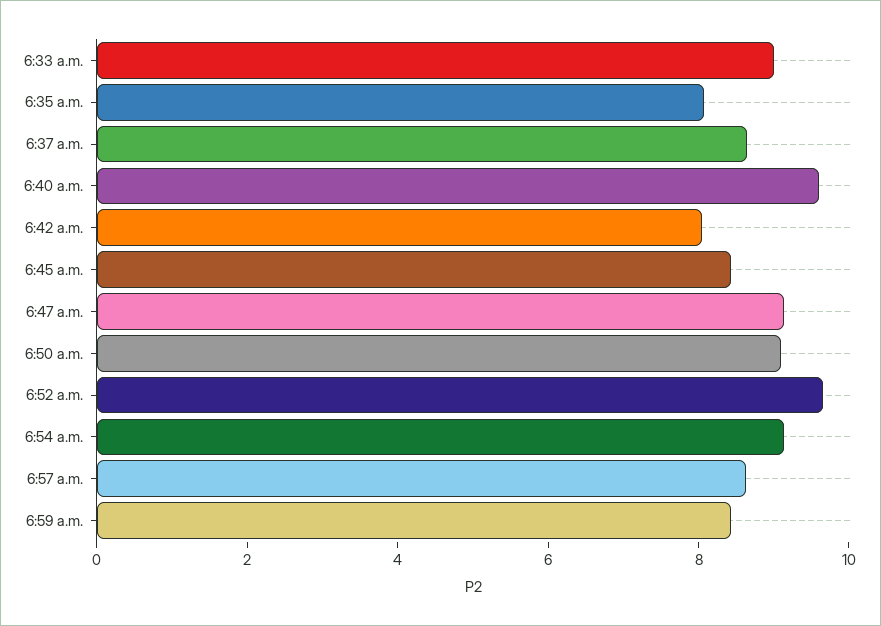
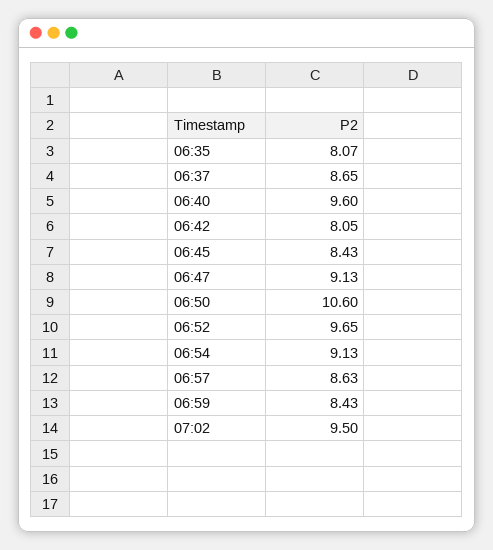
6:33 a.m.: 9 -> none
6:50 a.m.: 9 -> 10.6
07:02: none -> 9.5

